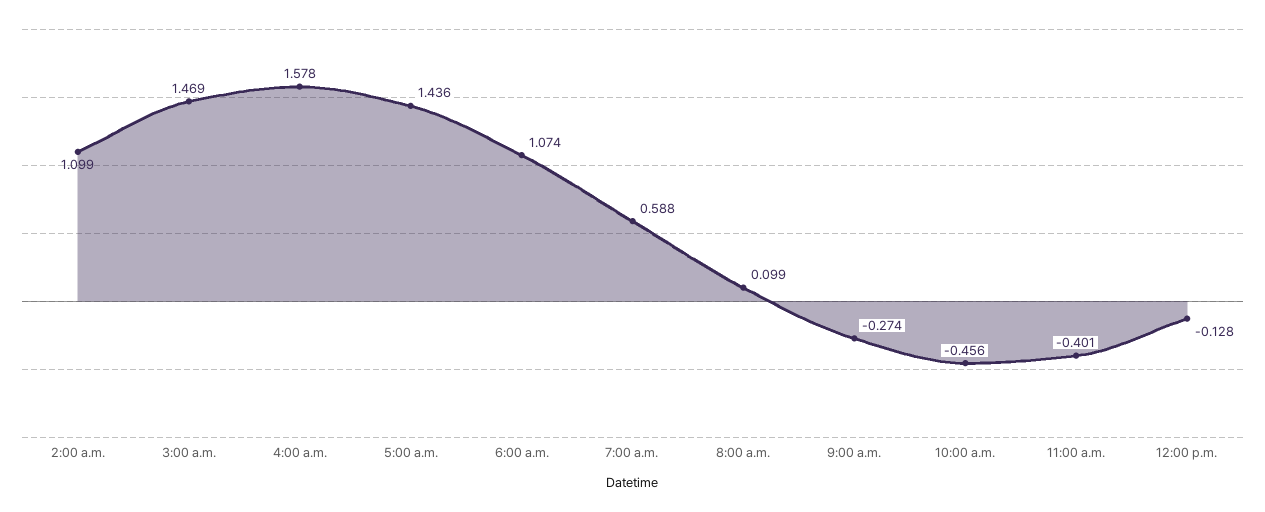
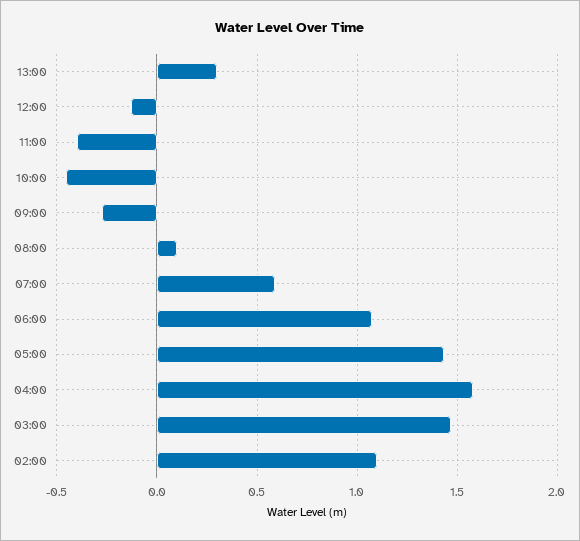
13:00: none -> 0.3

